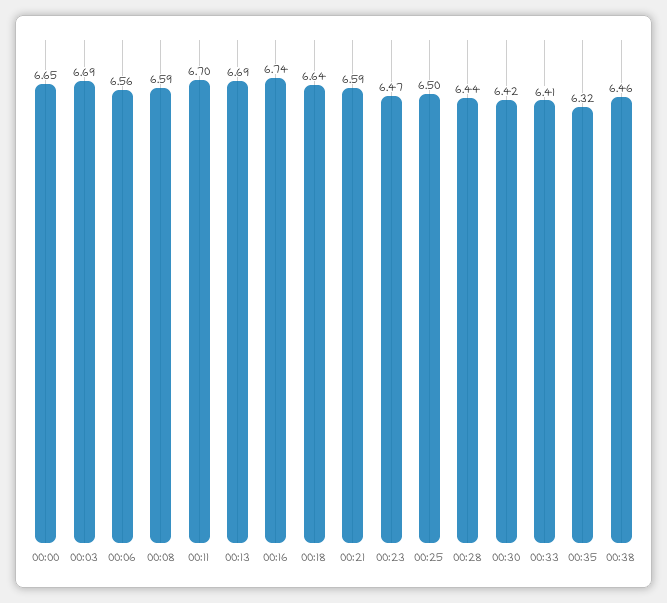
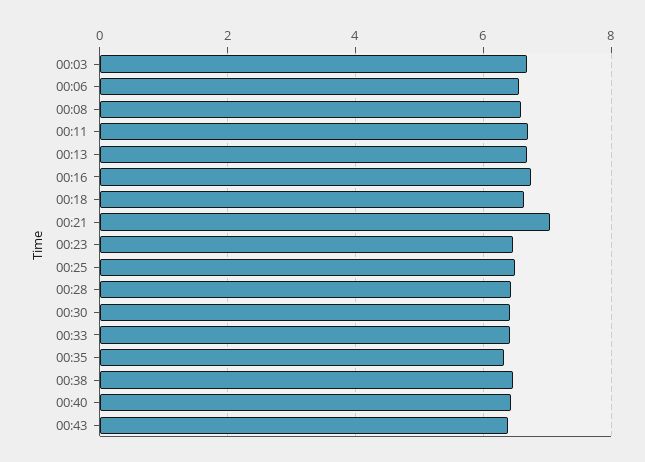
00:00: 6.65 -> none
00:21: 6.59 -> 7
00:40: none -> 6.4
00:43: none -> 6.4

